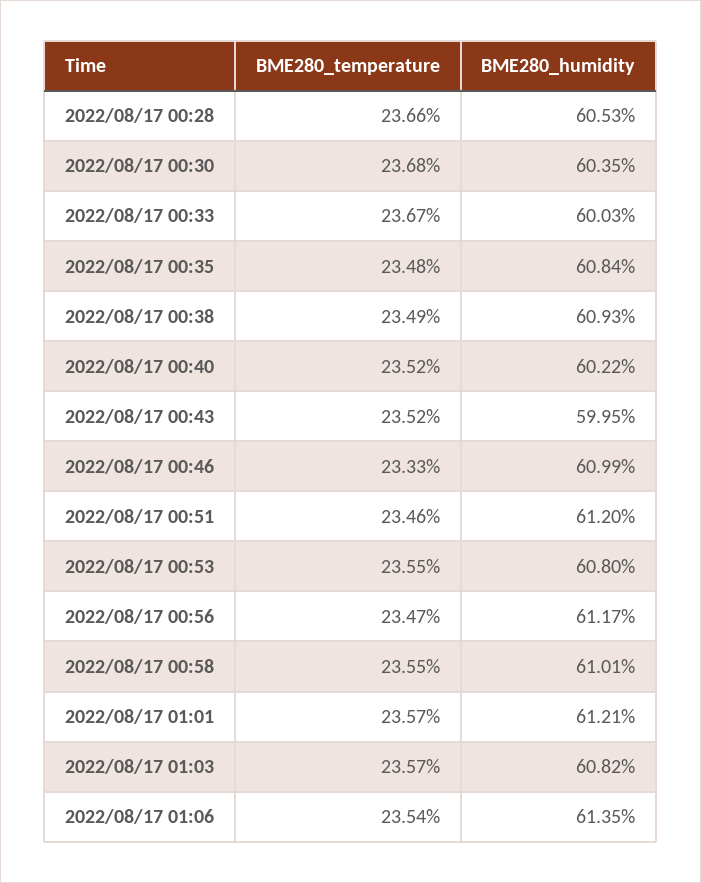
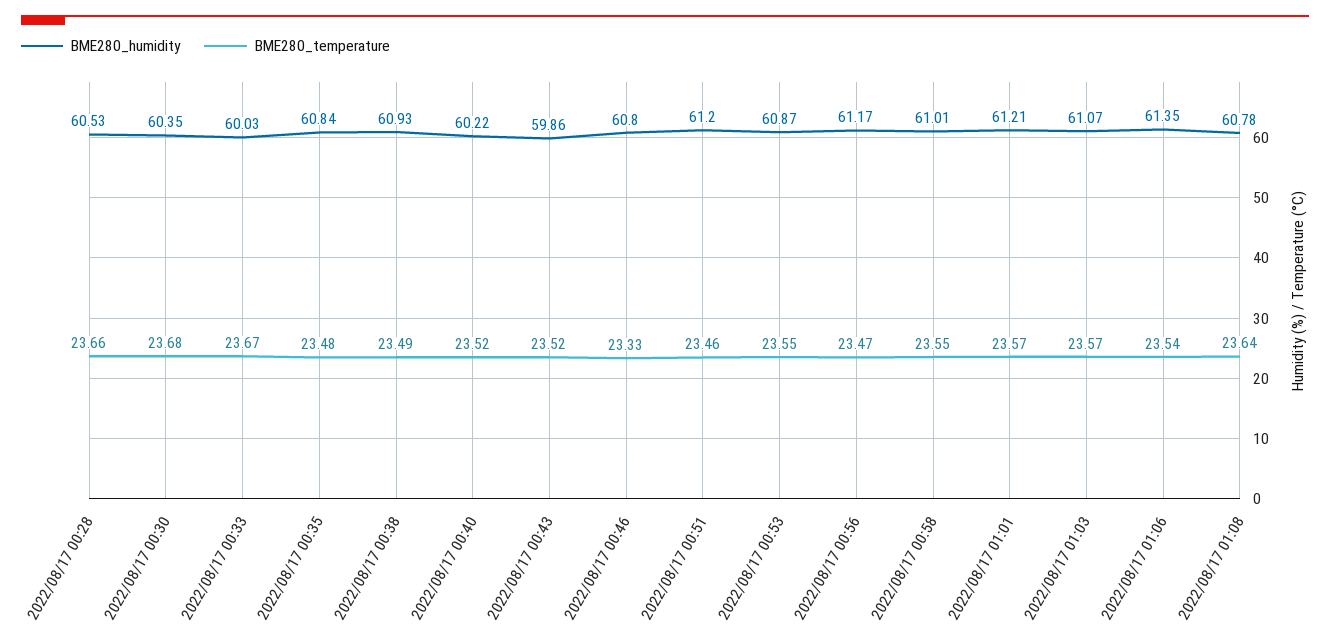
BME280_humidity, 2022/08/17 00:43: 59.95 -> 59.86
BME280_humidity, 2022/08/17 00:46: 60.99 -> 60.8
BME280_humidity, 2022/08/17 00:53: 60.8 -> 60.87
BME280_humidity, 2022/08/17 01:03: 60.82 -> 61.07
BME280_humidity, 2022/08/17 01:08: none -> 60.78
BME280_temperature, 2022/08/17 01:08: none -> 23.64

